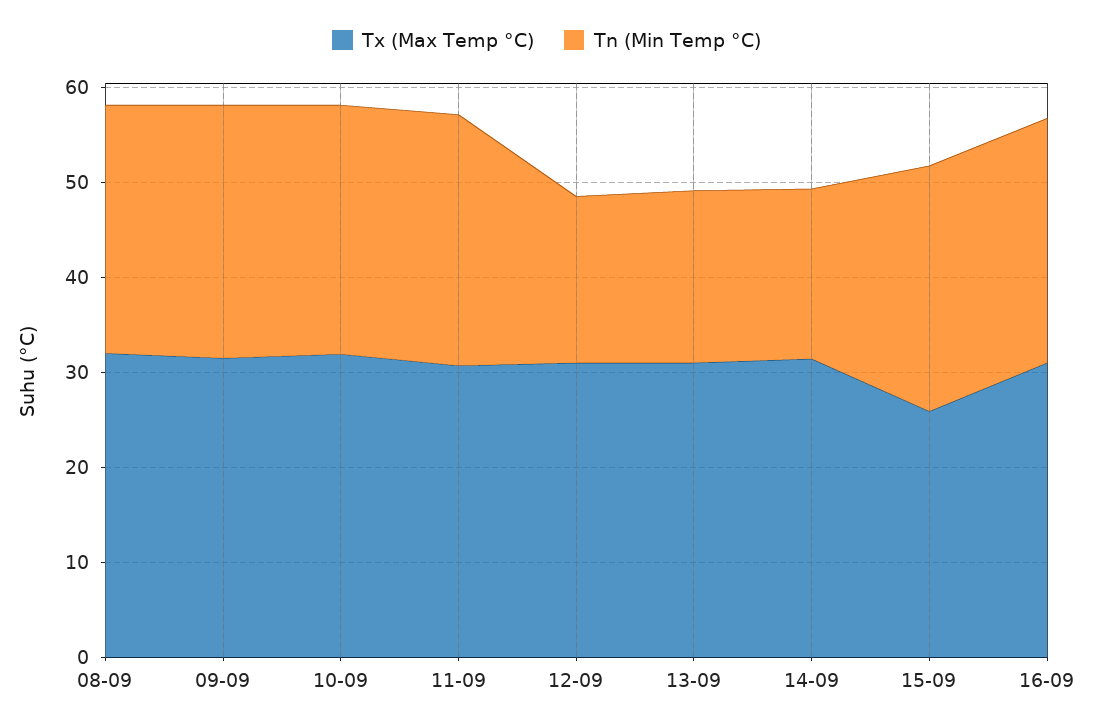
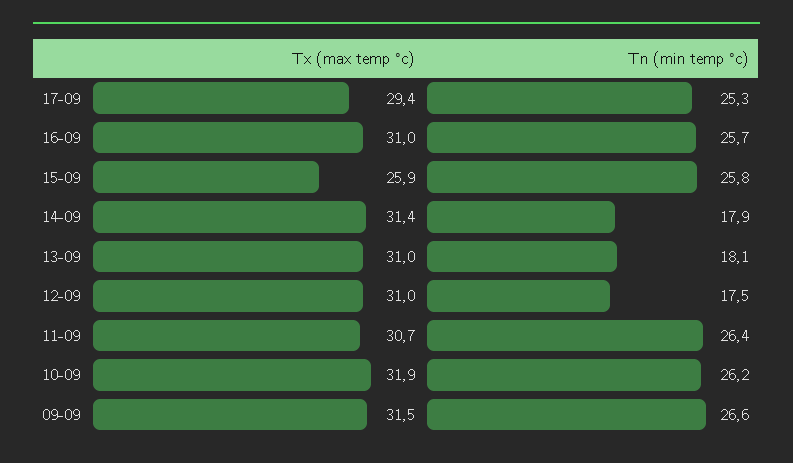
Tx (Max Temp °C), 08-09: 32 -> none
Tn (Min Temp °C), 08-09: 26 -> none
Tx (Max Temp °C), 17-09: none -> 29.4
Tn (Min Temp °C), 17-09: none -> 25.3

